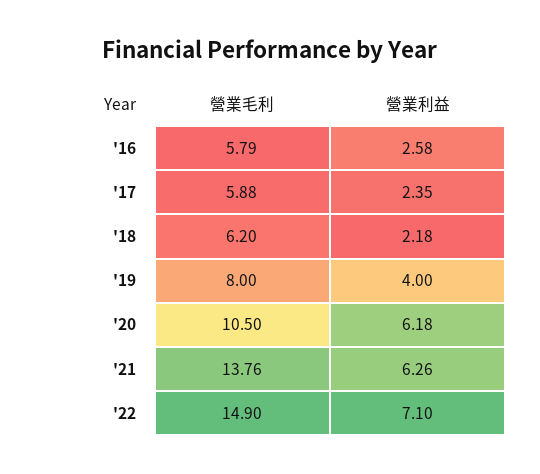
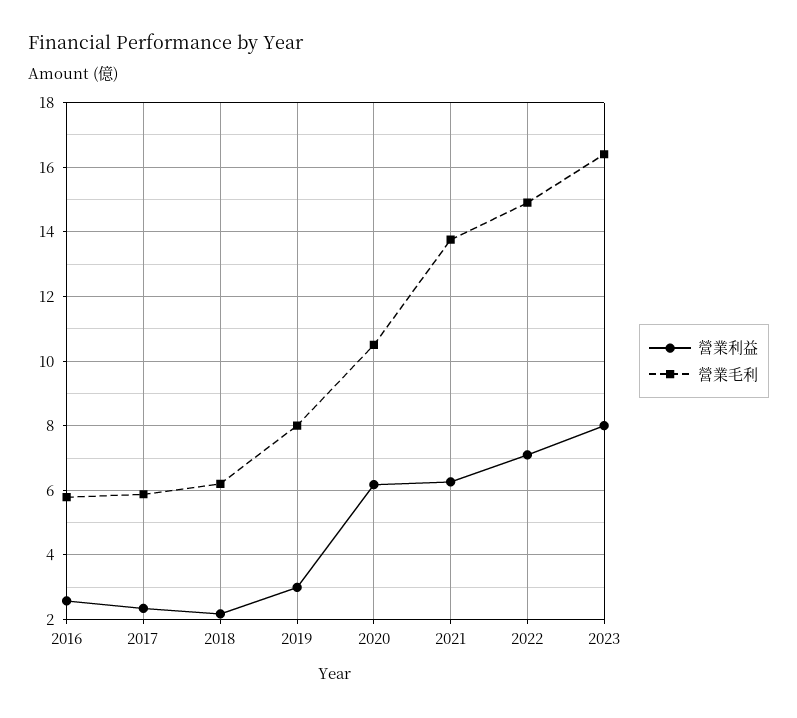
營業利益, '19: 4 -> 3
營業利益, 2023: none -> 8
營業毛利, 2023: none -> 16.4

